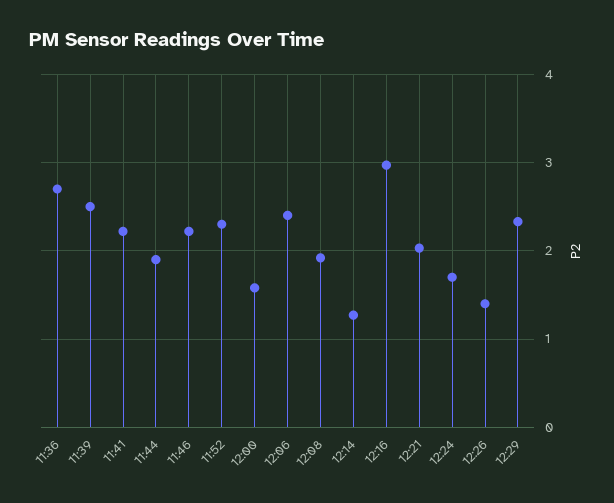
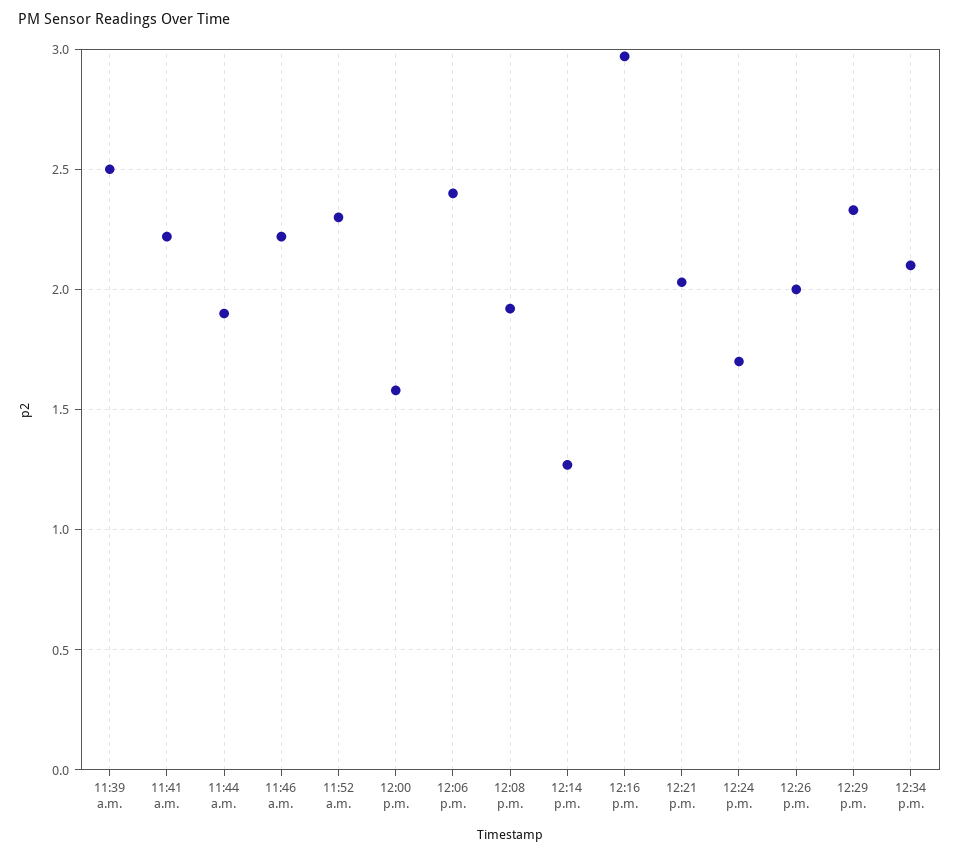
11:36: 2.7 -> none
12:26: 1.4 -> 2
12:34 p.m.: none -> 2.1

